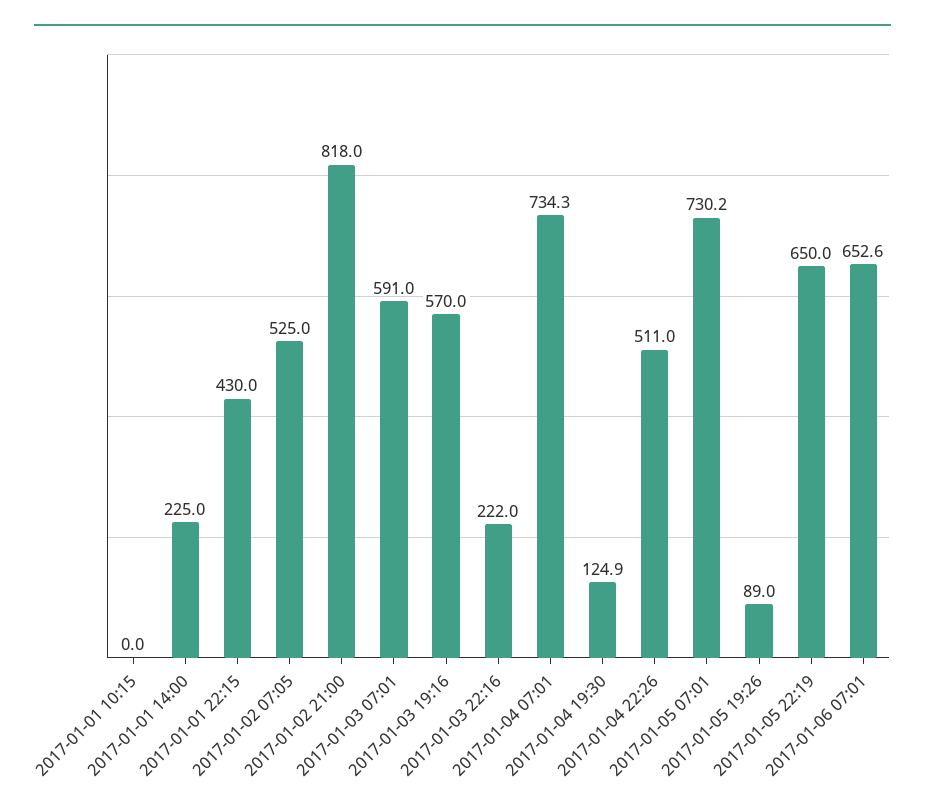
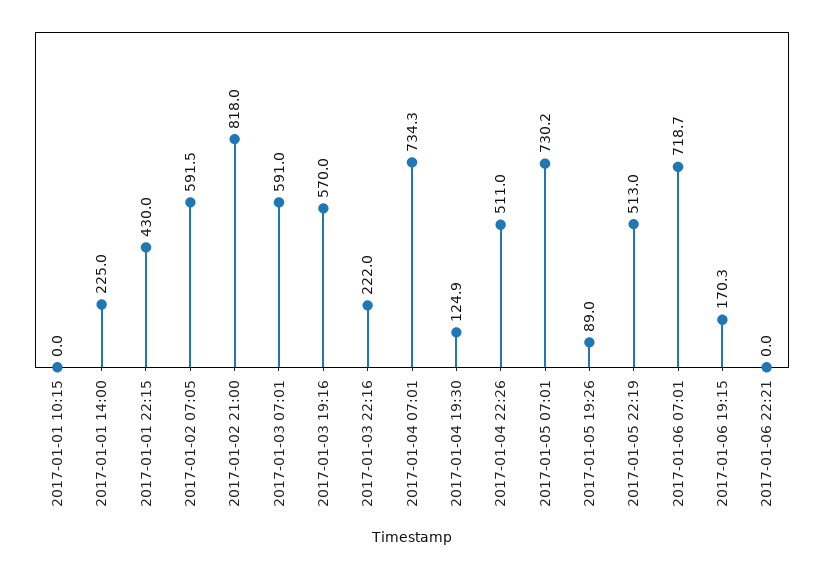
2017-01-02 07:05: 525 -> 591.5
2017-01-05 22:19: 650 -> 513
2017-01-06 07:01: 652.6 -> 718.7
2017-01-06 19:15: none -> 170.3
2017-01-06 22:21: none -> 0

